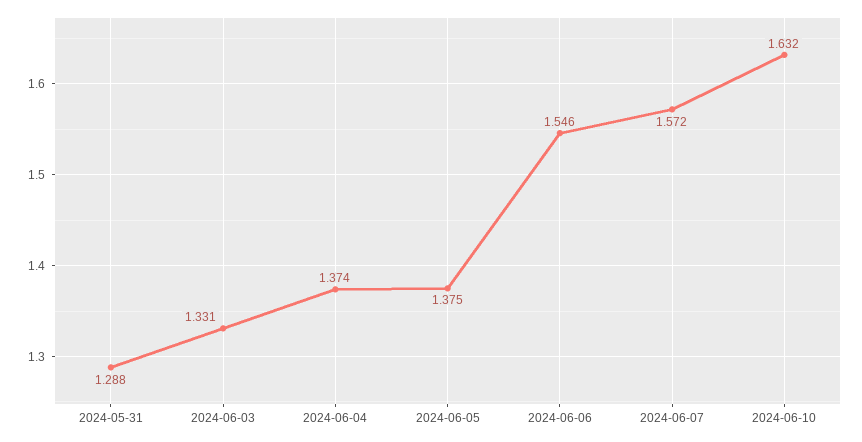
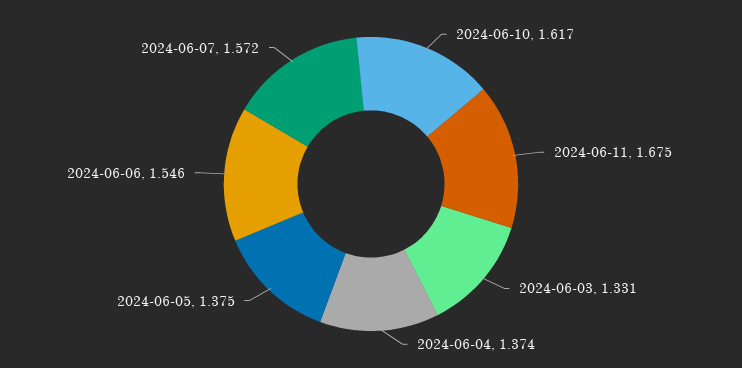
2024-05-31: 1.288 -> none
2024-06-10: 1.632 -> 1.617
2024-06-11: none -> 1.675

